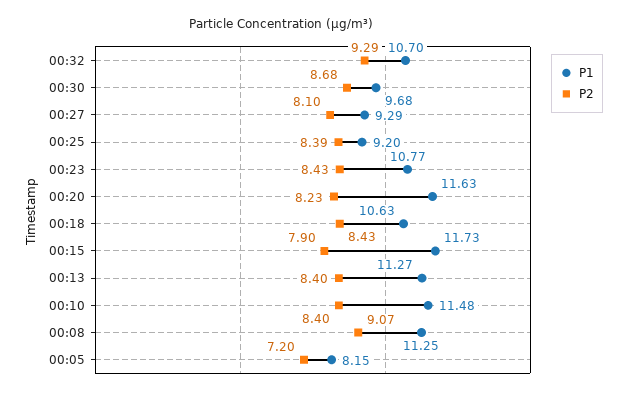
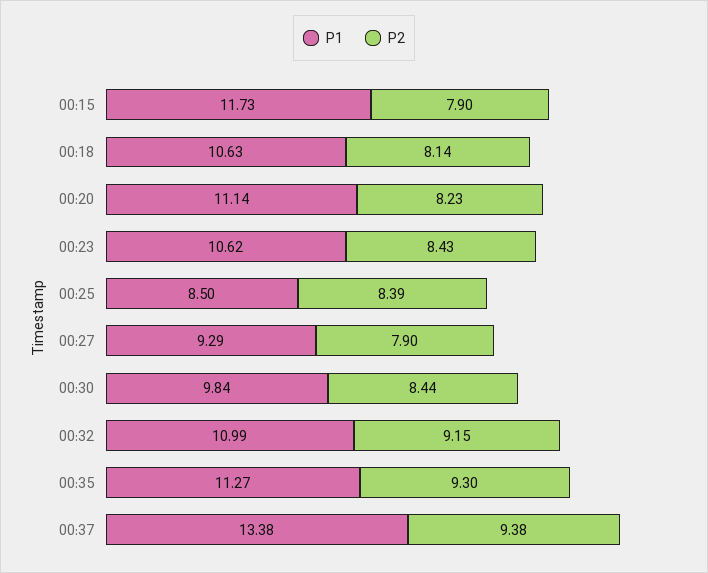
P1, 00:32: 10.7 -> 10.99
P2, 00:32: 9.29 -> 9.15
P1, 00:30: 9.68 -> 9.84
P2, 00:30: 8.68 -> 8.44
P2, 00:27: 8.1 -> 7.9
P1, 00:25: 9.2 -> 8.5
P1, 00:23: 10.77 -> 10.62
P1, 00:20: 11.63 -> 11.14
P2, 00:18: 8.43 -> 8.14
P1, 00:13: 11.27 -> none
P2, 00:13: 8.4 -> none
P1, 00:10: 11.48 -> none
P2, 00:10: 8.4 -> none
P1, 00:08: 11.25 -> none
P2, 00:08: 9.07 -> none
P1, 00:05: 8.15 -> none
P2, 00:05: 7.2 -> none
P1, 00:35: none -> 11.27
P2, 00:35: none -> 9.3
P1, 00:37: none -> 13.38
P2, 00:37: none -> 9.38

